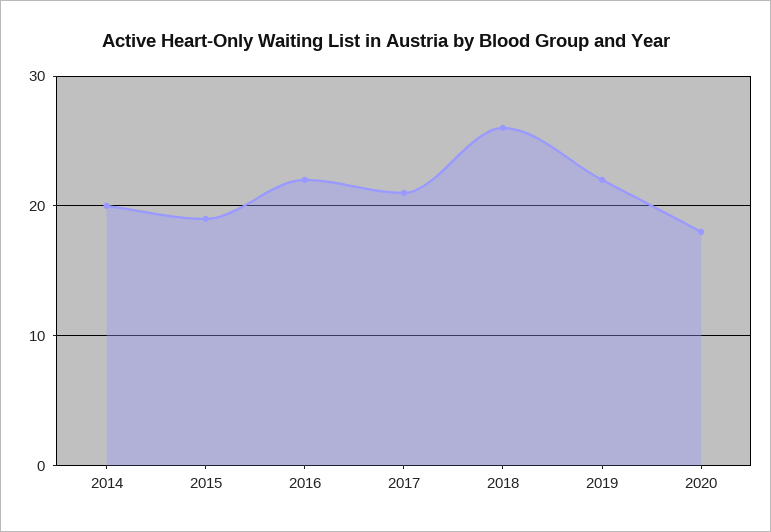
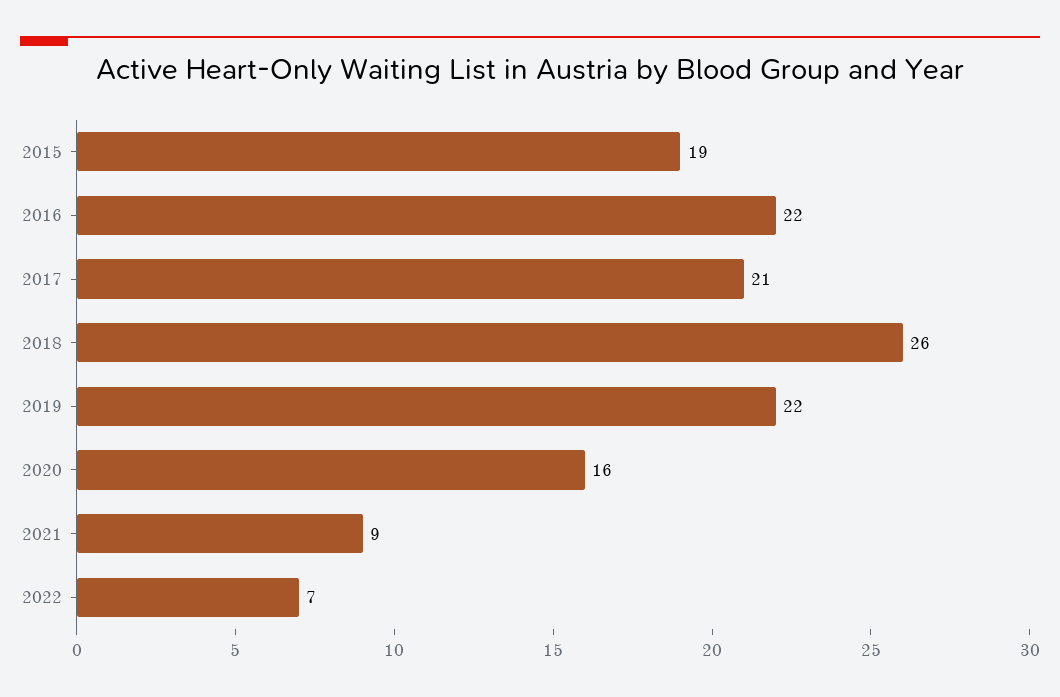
2014: 20 -> none
2020: 18 -> 16
2021: none -> 9
2022: none -> 7

